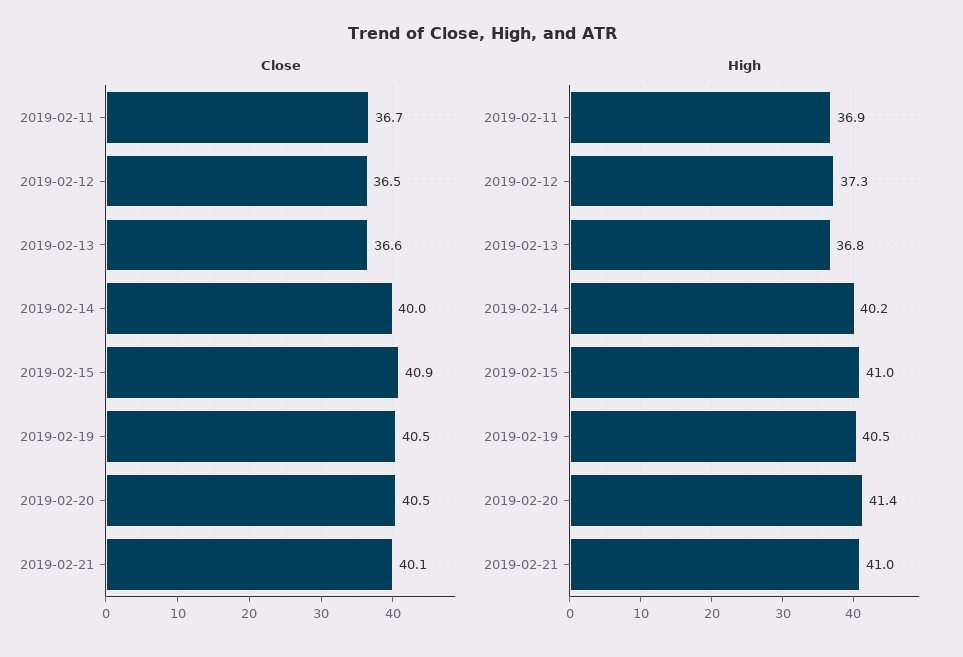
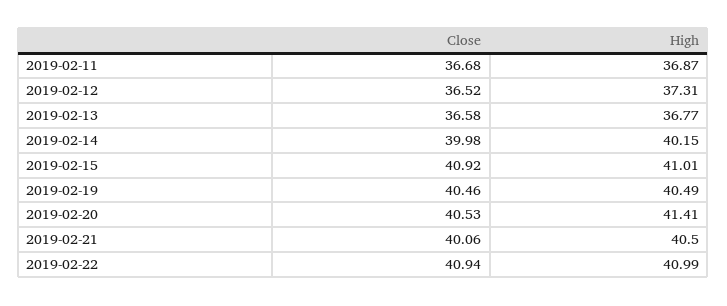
High, 2019-02-21: 41 -> 40.5
Close, 2019-02-22: none -> 40.94
High, 2019-02-22: none -> 40.99

